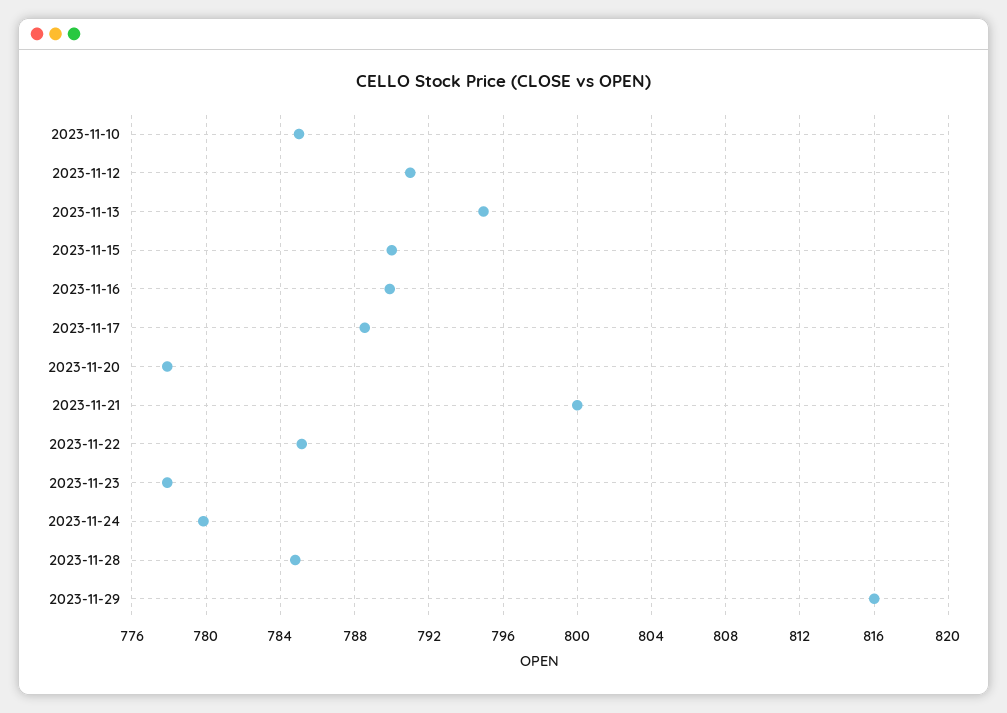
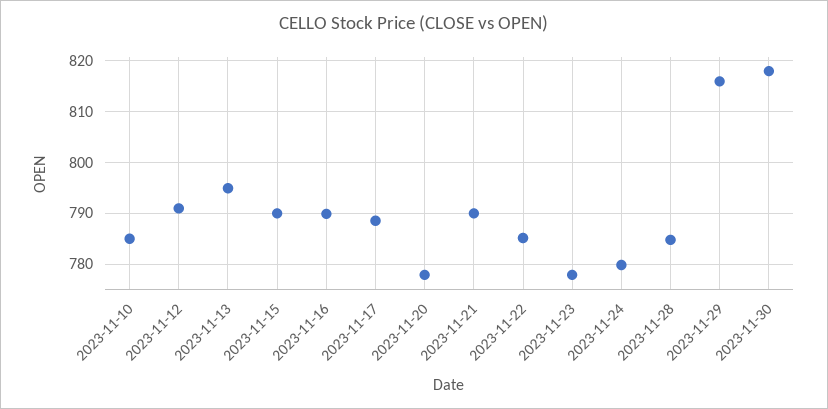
2023-11-21: 800 -> 790
2023-11-30: none -> 818

